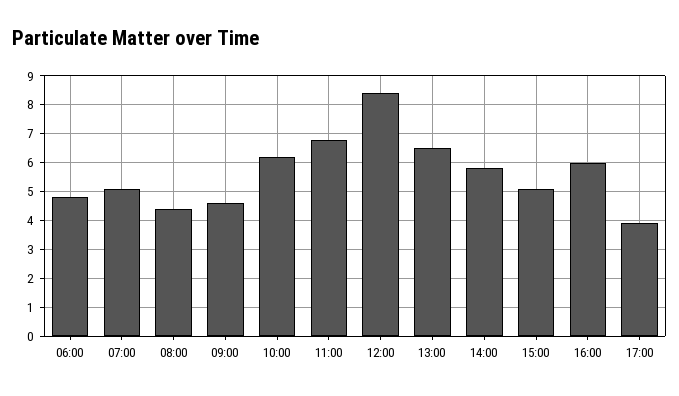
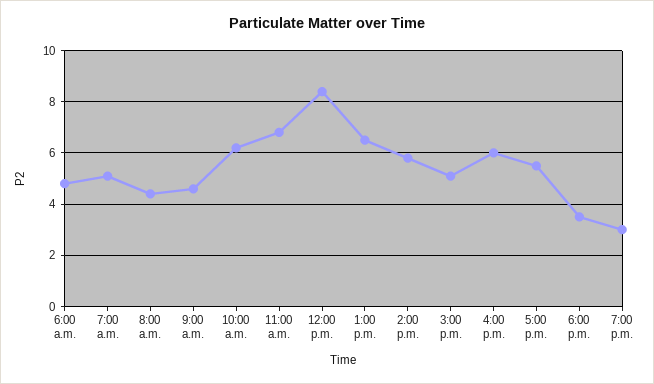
17:00: 4 -> 5.5
6:00 p.m.: none -> 3.5
7:00 p.m.: none -> 3

